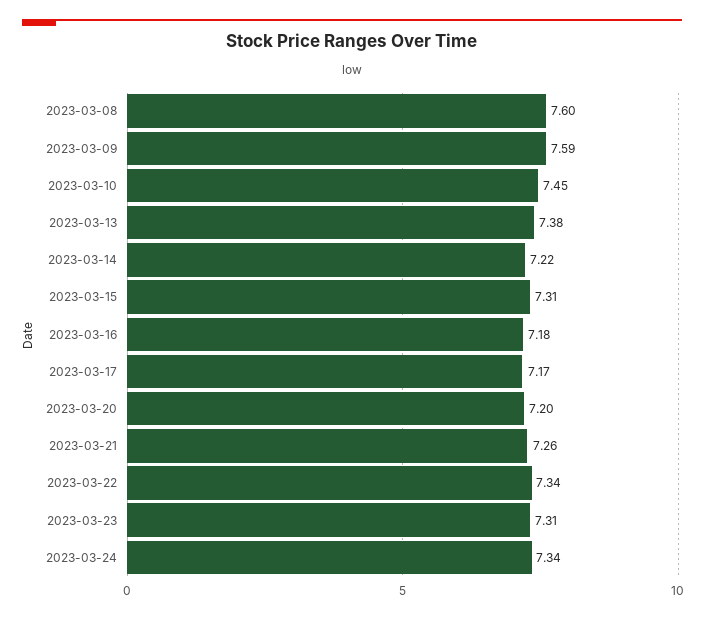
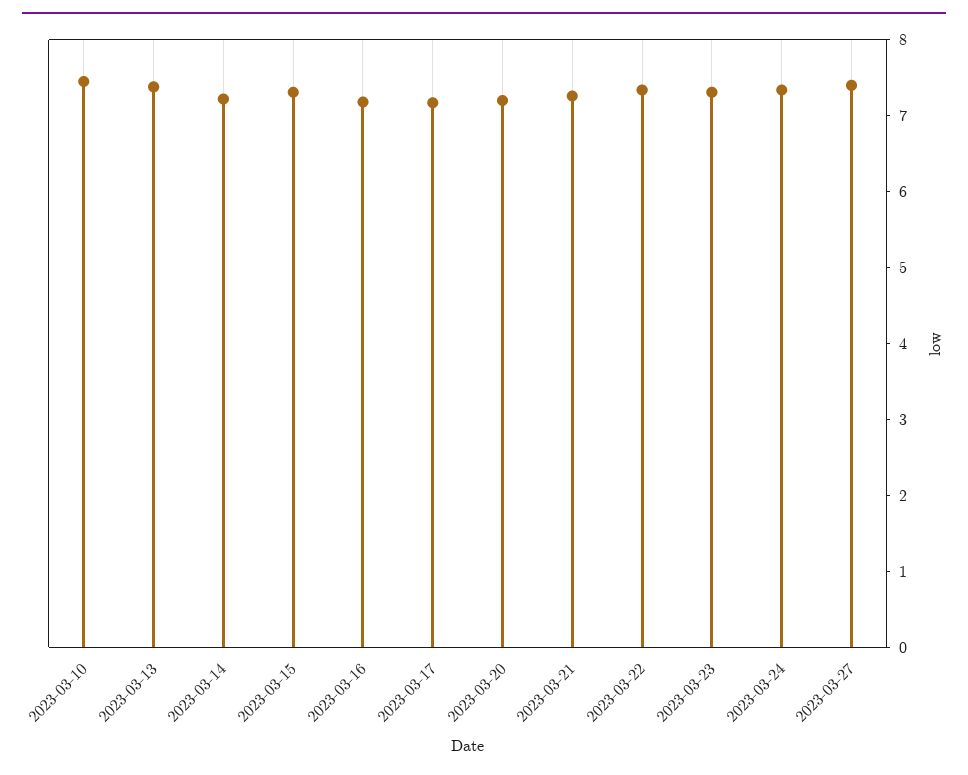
2023-03-08: 7.6 -> none
2023-03-09: 7.59 -> none
2023-03-27: none -> 7.4

